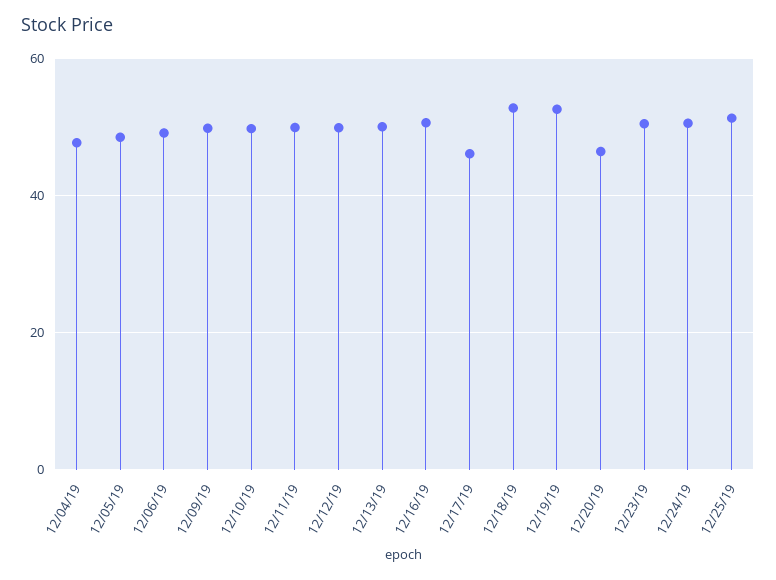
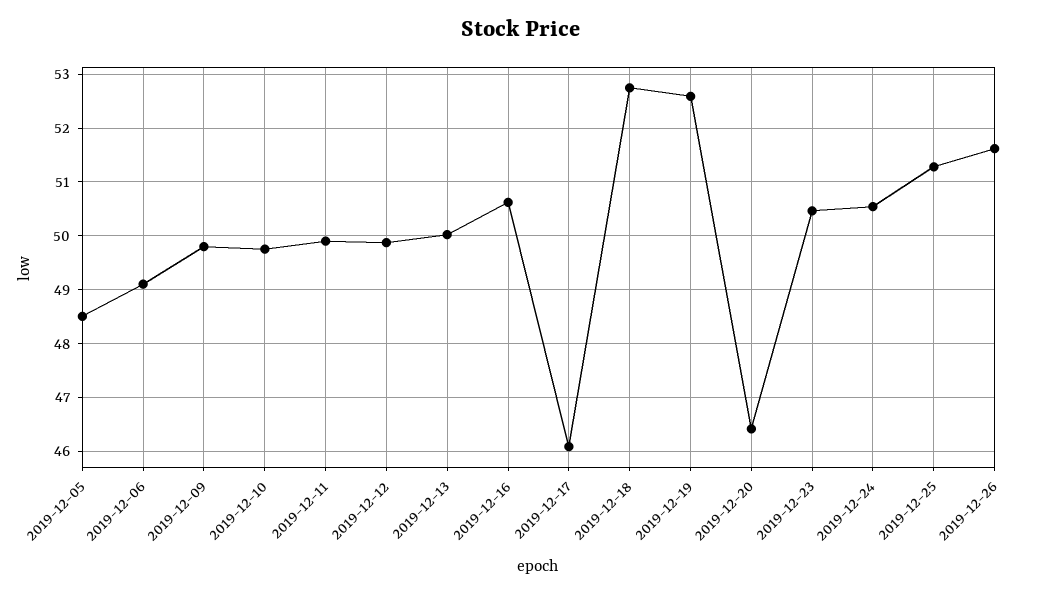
12/04/19: 48 -> none
2019-12-26: none -> 51.6

